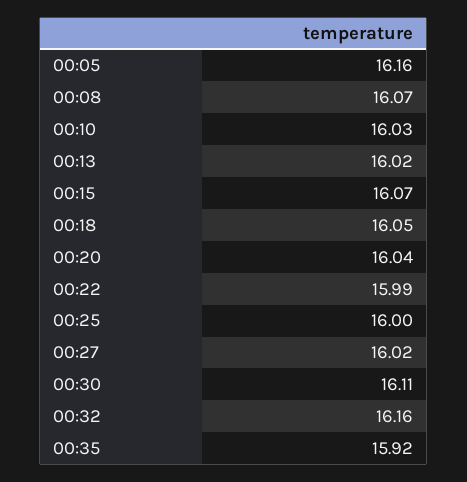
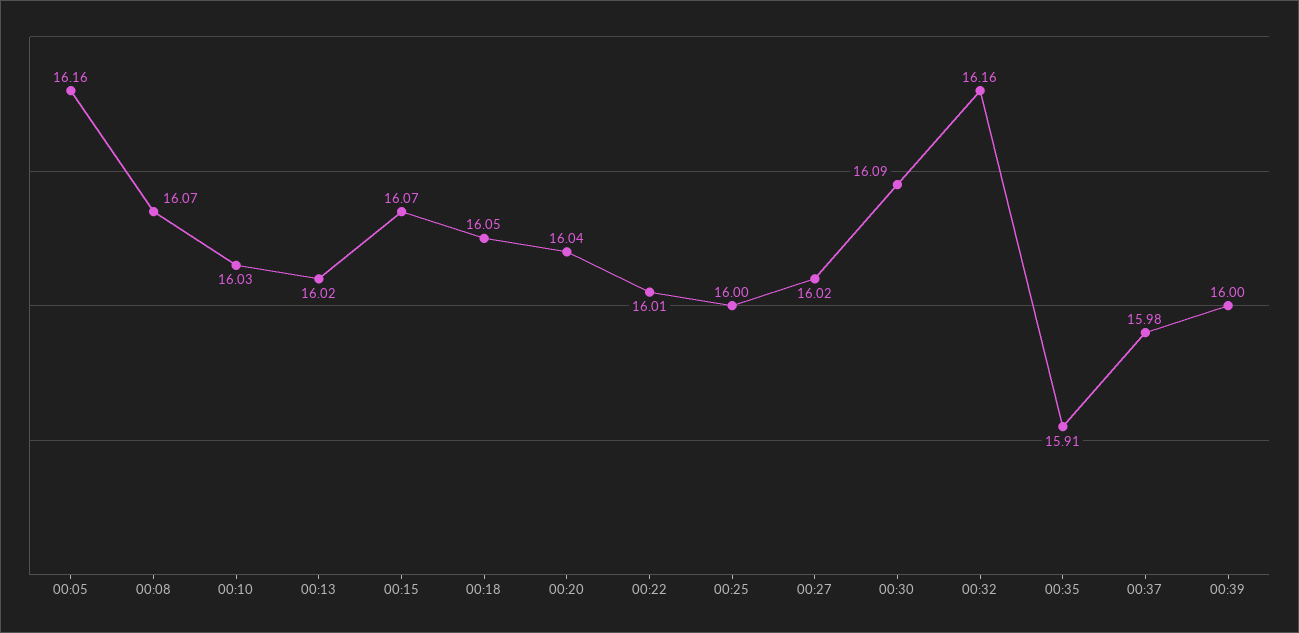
00:22: 15.99 -> 16.01
00:30: 16.11 -> 16.09
00:35: 15.92 -> 15.91
00:37: none -> 15.98
00:39: none -> 16

